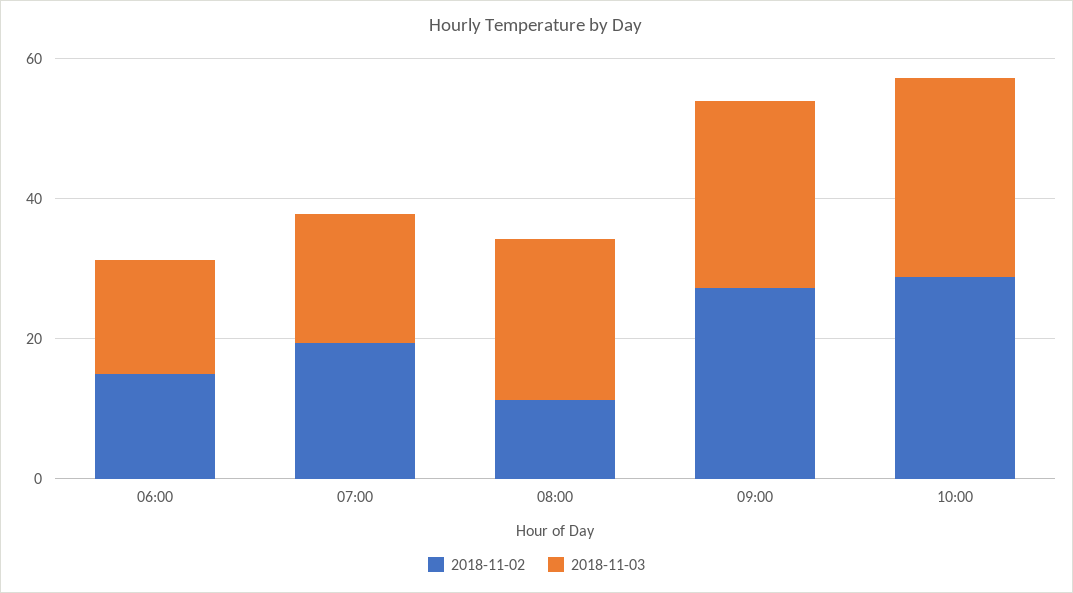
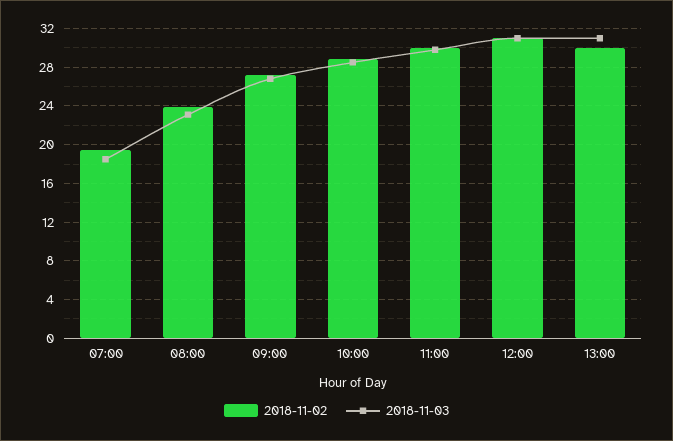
2018-11-02, 06:00: 15 -> none
2018-11-03, 06:00: 15 -> none
2018-11-02, 08:00: 10 -> 24
2018-11-02, 11:00: none -> 30
2018-11-03, 11:00: none -> 30
2018-11-02, 12:00: none -> 31
2018-11-03, 12:00: none -> 31
2018-11-02, 13:00: none -> 30
2018-11-03, 13:00: none -> 31

